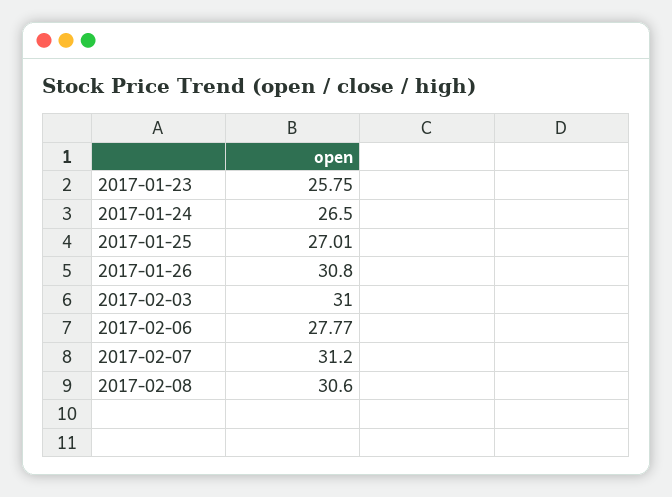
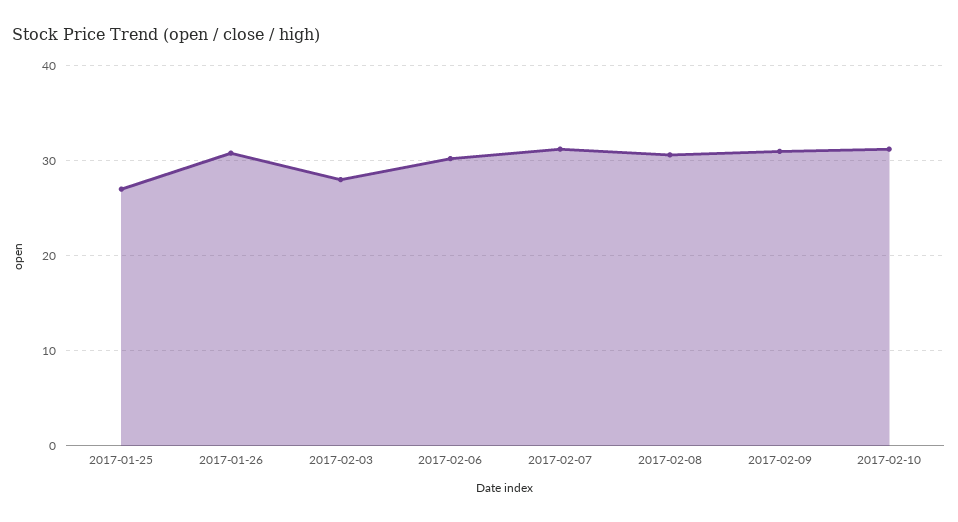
2017-01-23: 25.75 -> none
2017-01-24: 26.5 -> none
2017-02-03: 31 -> 28
2017-02-06: 27.77 -> 30
2017-02-09: none -> 31
2017-02-10: none -> 31

